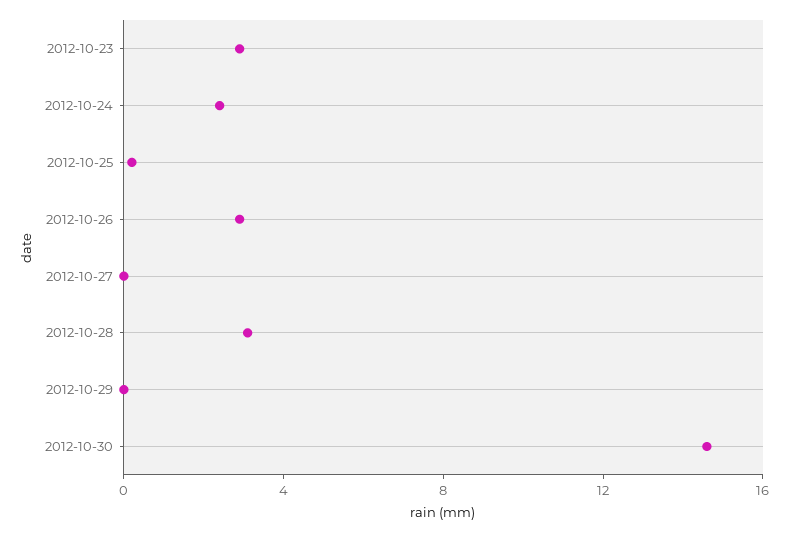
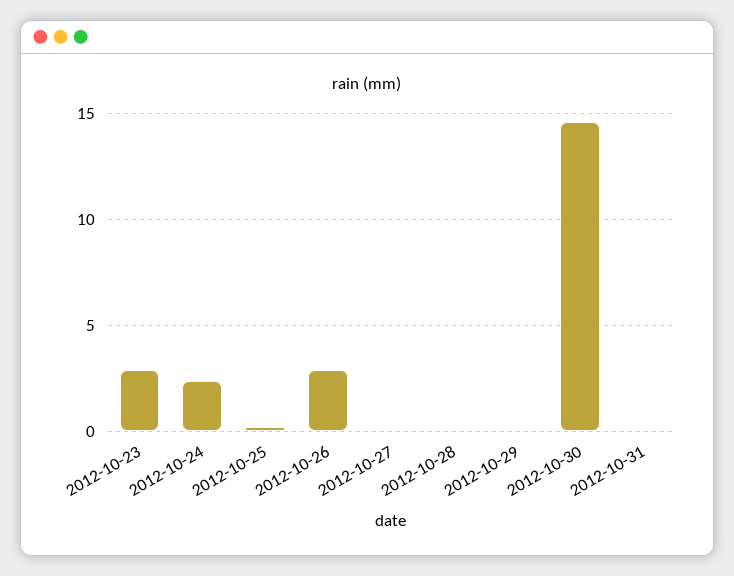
2012-10-28: 3 -> 0
2012-10-31: none -> 0

